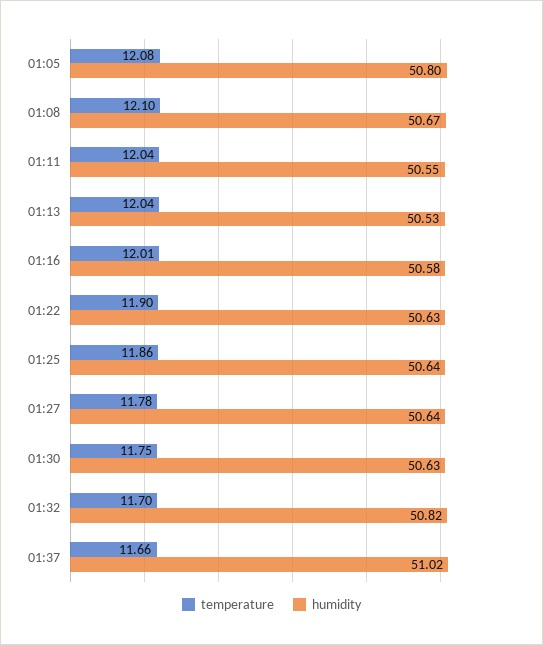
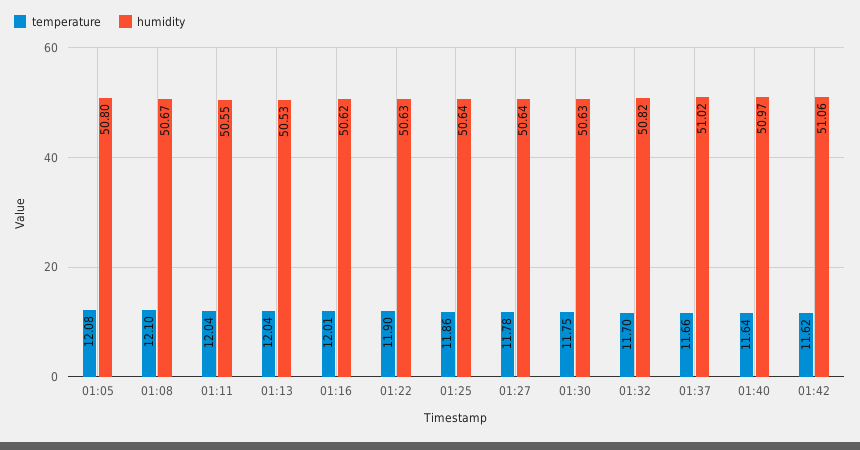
humidity, 01:16: 50.58 -> 50.62
temperature, 01:40: none -> 11.64
humidity, 01:40: none -> 50.97
temperature, 01:42: none -> 11.62
humidity, 01:42: none -> 51.06

